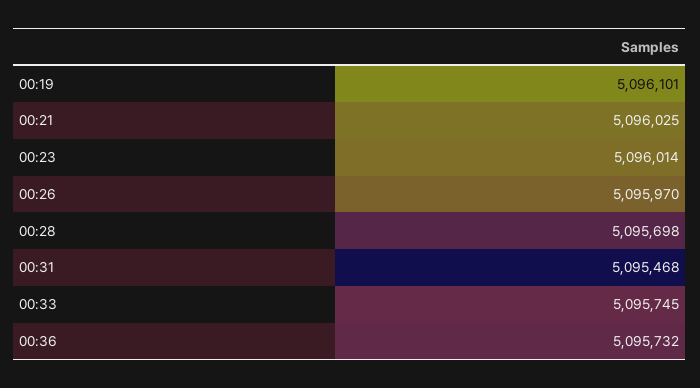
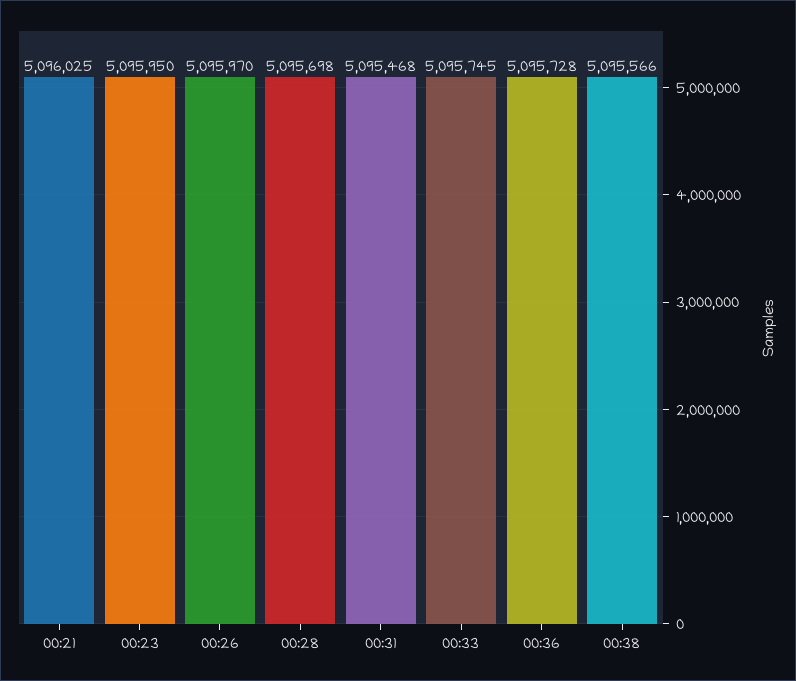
00:19: 5096101 -> none
00:23: 5096014 -> 5095950
00:36: 5095732 -> 5095728
00:38: none -> 5095566

